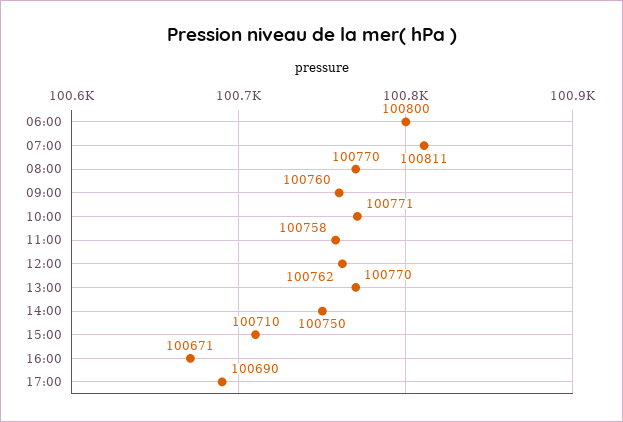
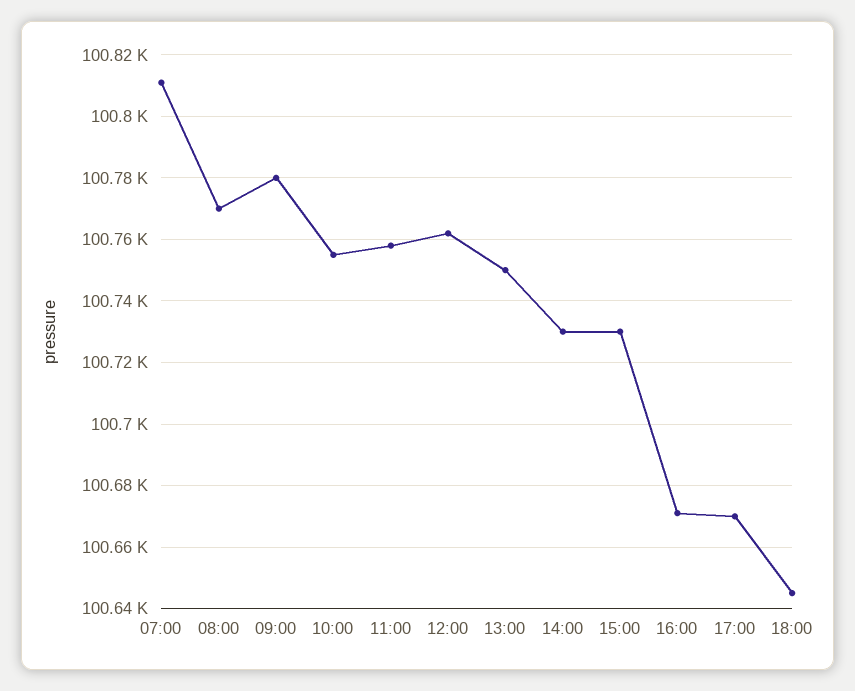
06:00: 100800 -> none
09:00: 100760 -> 100780
10:00: 100771 -> 100755
13:00: 100770 -> 100750
14:00: 100750 -> 100730
15:00: 100710 -> 100730
17:00: 100690 -> 100670
18:00: none -> 100645

